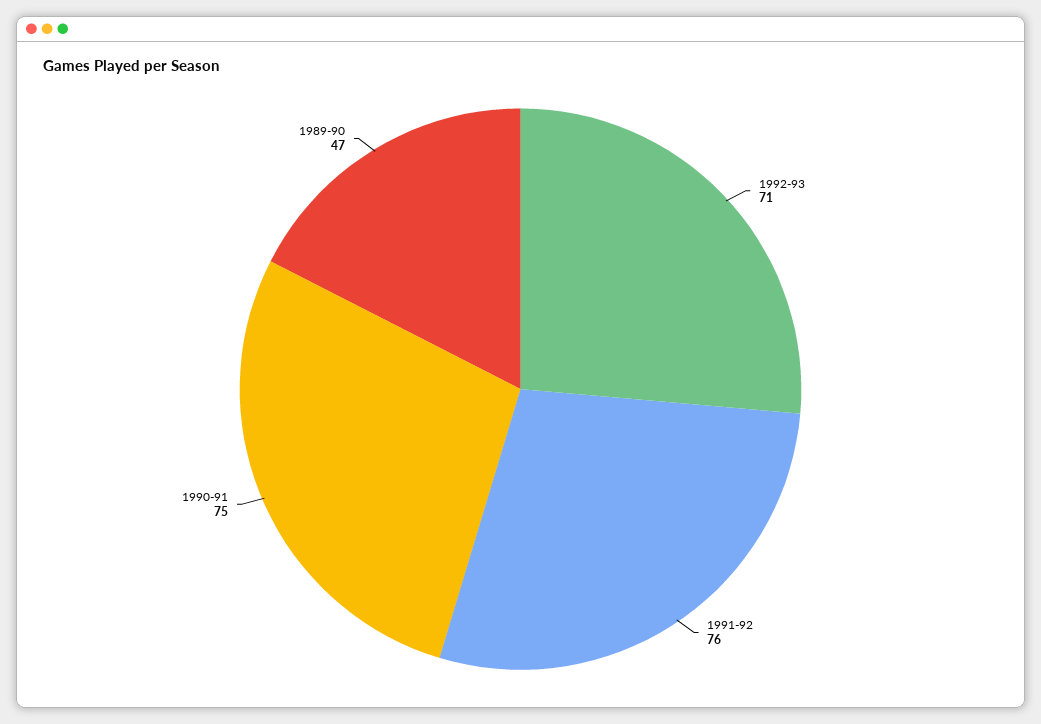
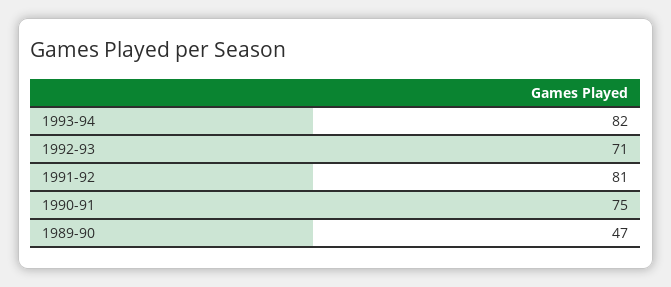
1991-92: 76 -> 81
1993-94: none -> 82

